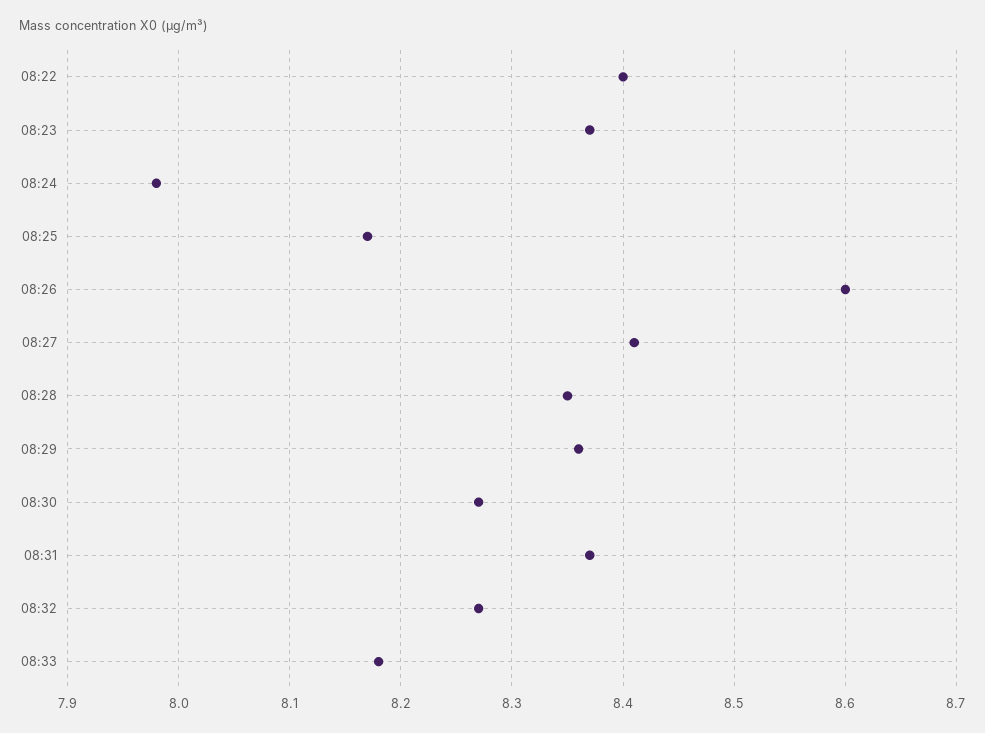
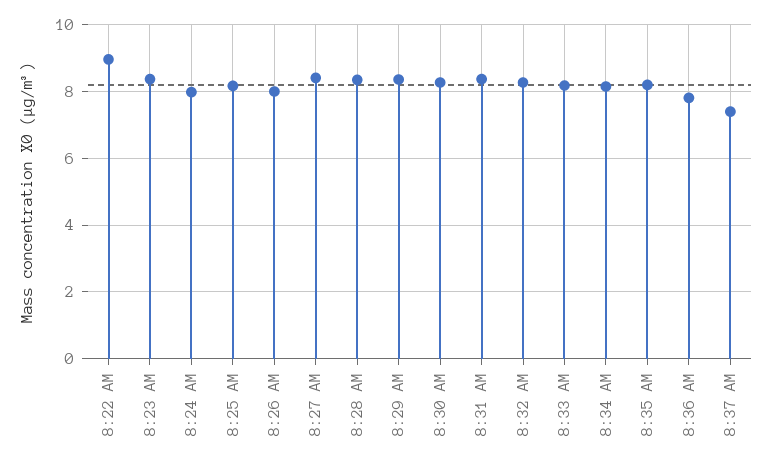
08:22: 8.4 -> 9
08:26: 8.6 -> 8
8:34 AM: none -> 8.2
8:35 AM: none -> 8.2
8:36 AM: none -> 7.8
8:37 AM: none -> 7.4

